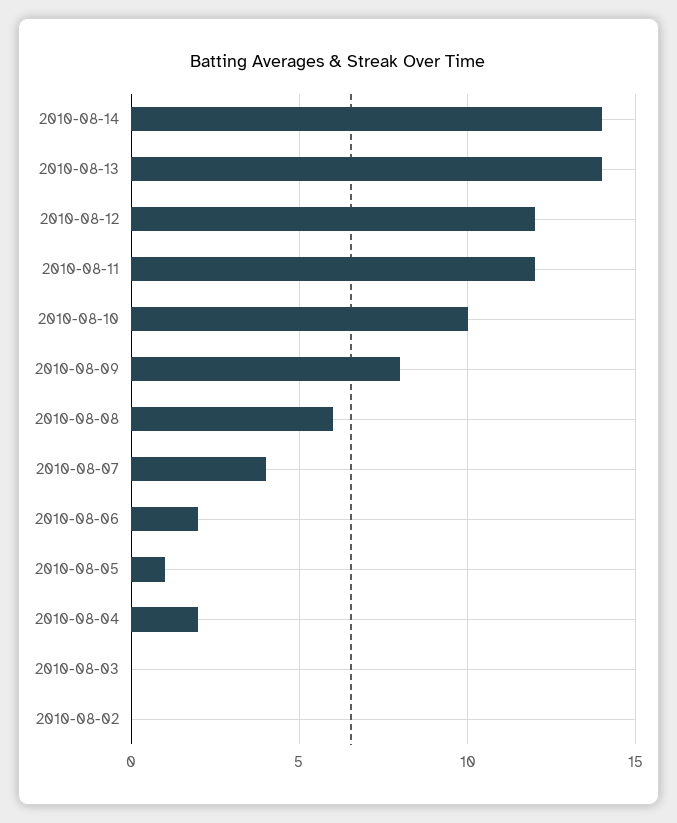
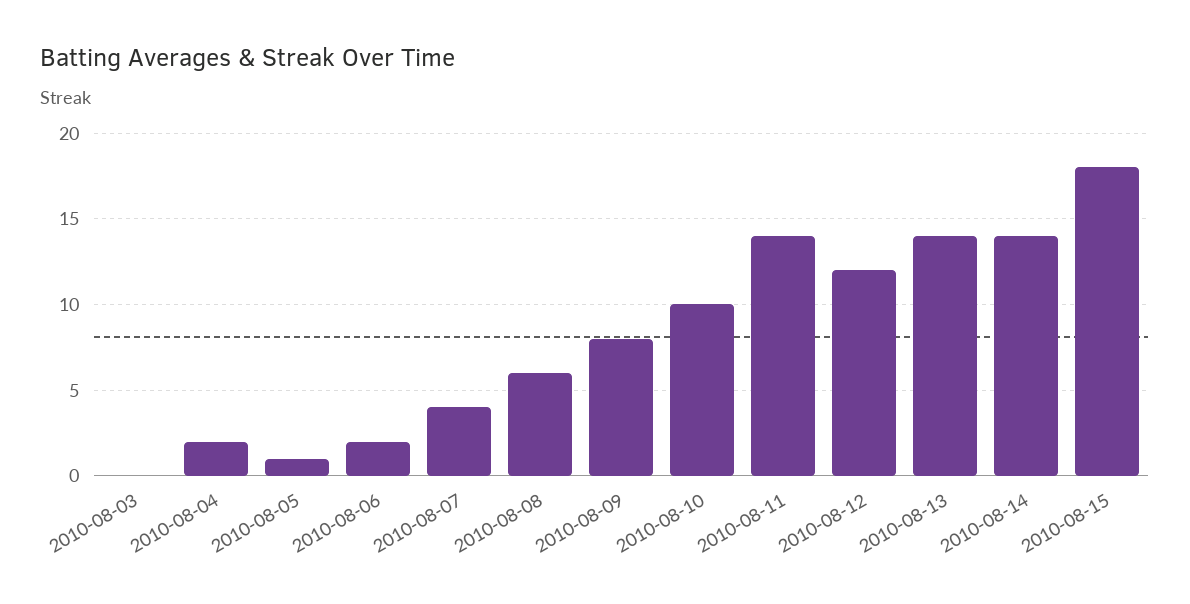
2010-08-11: 12 -> 14
2010-08-02: 0 -> none
2010-08-15: none -> 18

